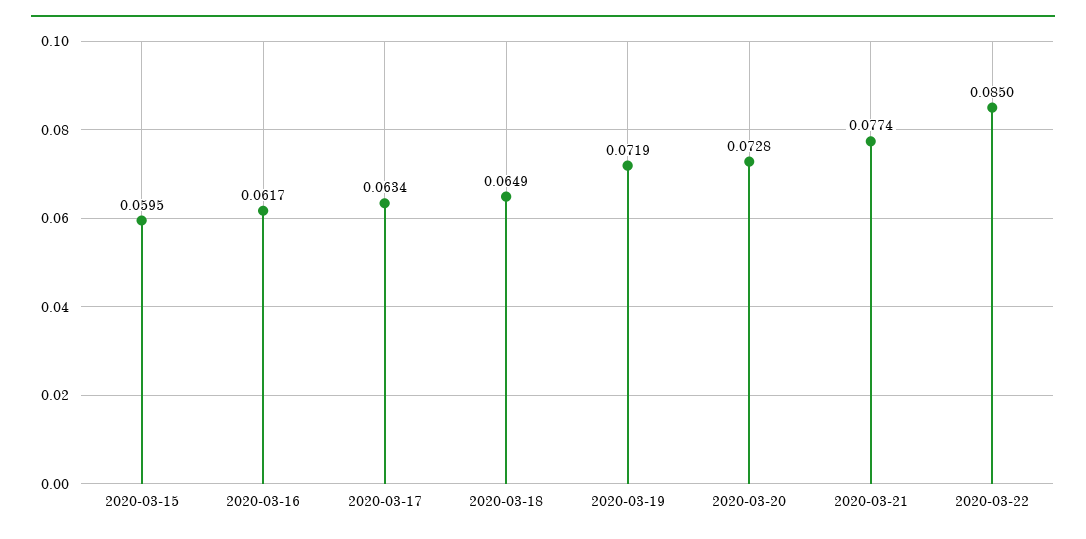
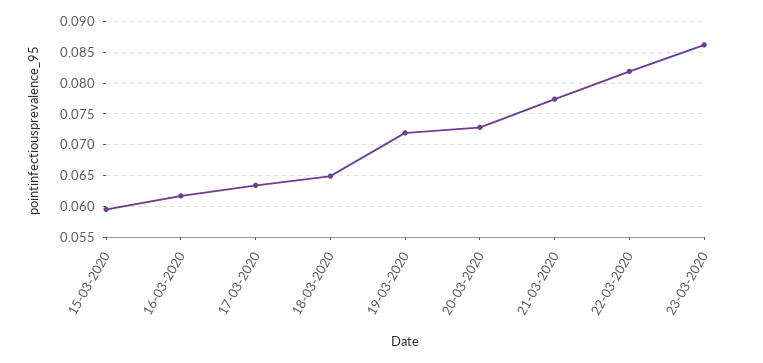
2020-03-22: 0.085 -> 0.082
23-03-2020: none -> 0.086

